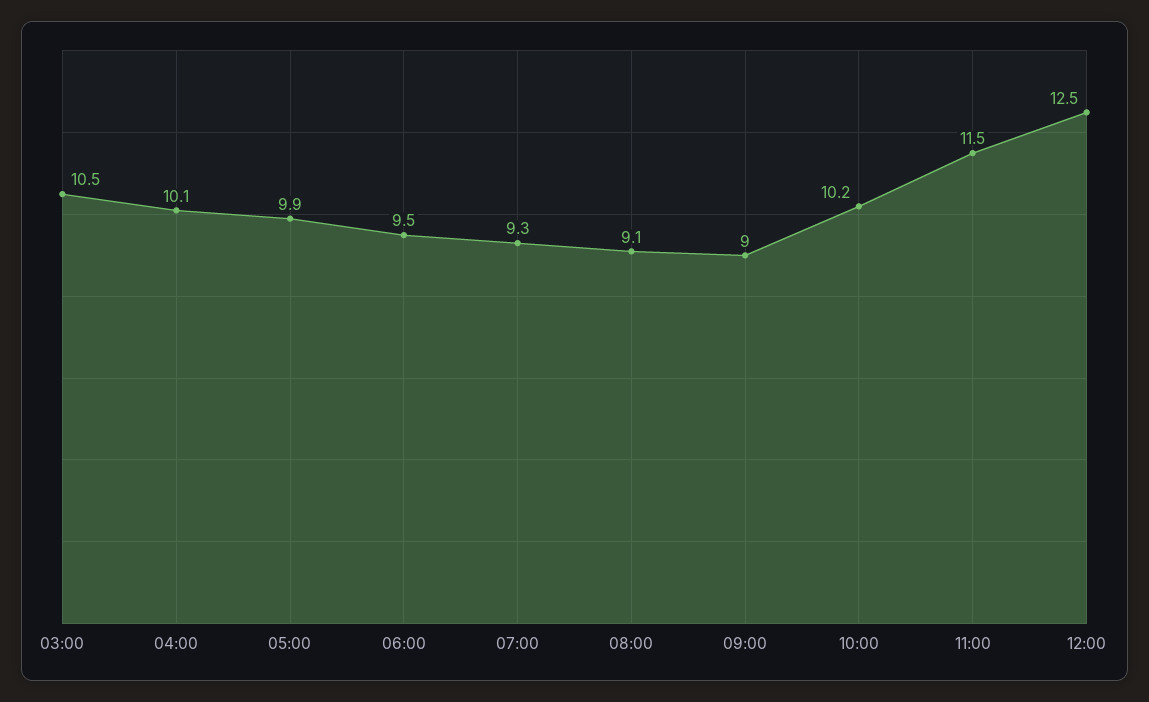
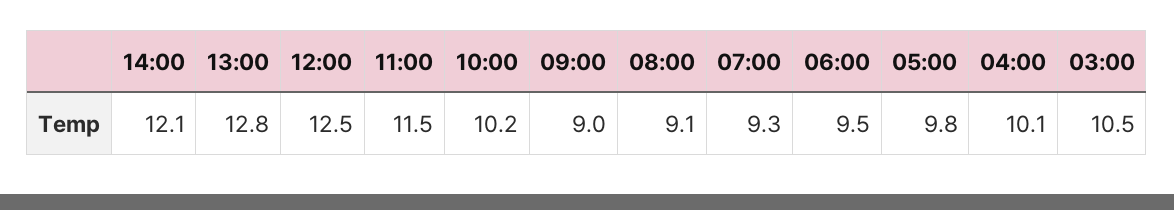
05:00: 9.9 -> 9.8
14:00: none -> 12.1
13:00: none -> 12.8

